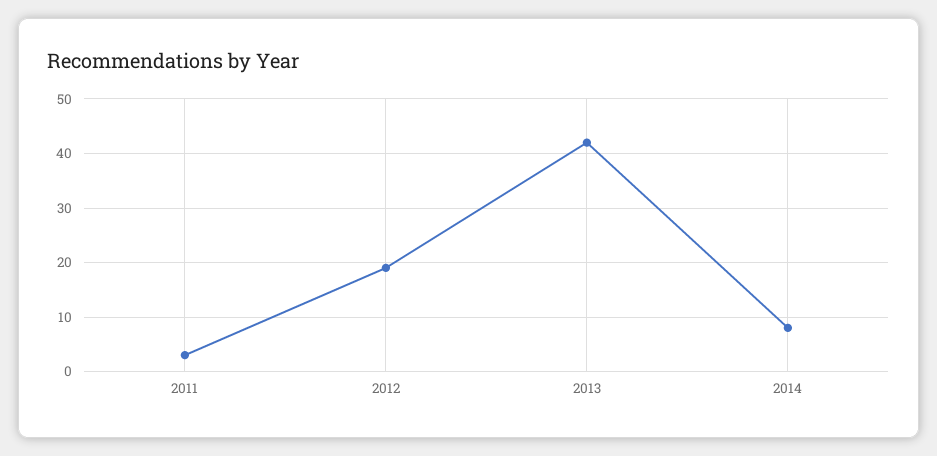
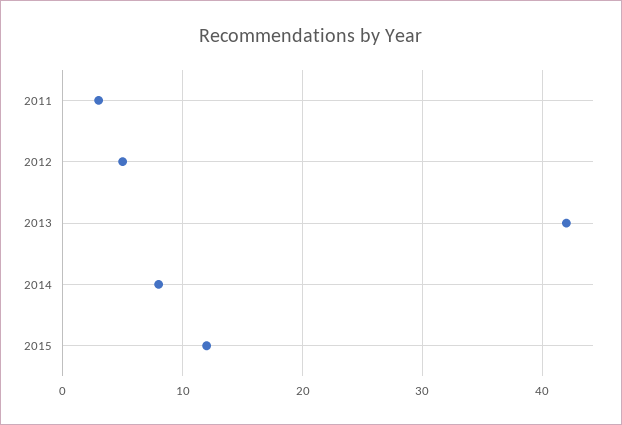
2012: 20 -> 5
2015: none -> 12

